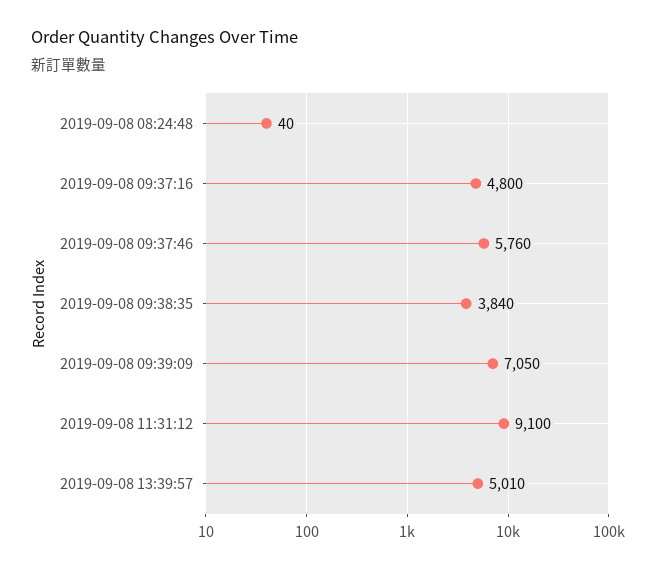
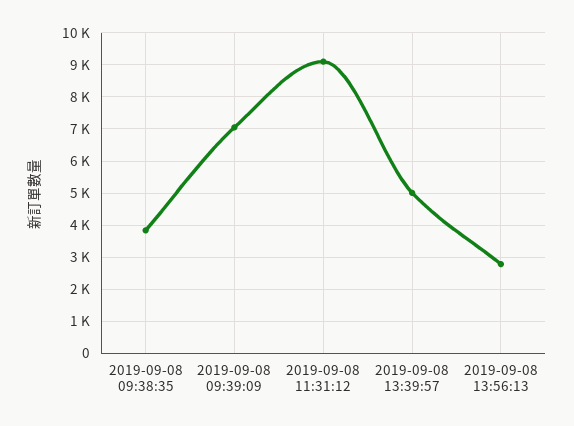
2019-09-08 08:24:48: 40 -> none
2019-09-08 09:37:16: 4800 -> none
2019-09-08 09:37:46: 5760 -> none
2019-09-08 13:56:13: none -> 2800

